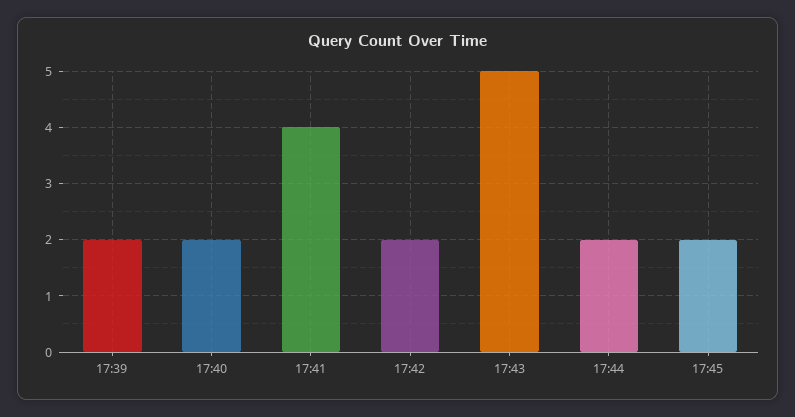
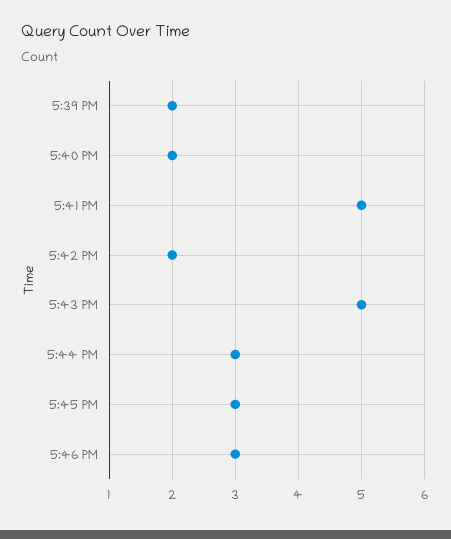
17:41: 4 -> 5
17:44: 2 -> 3
17:45: 2 -> 3
5:46 PM: none -> 3

